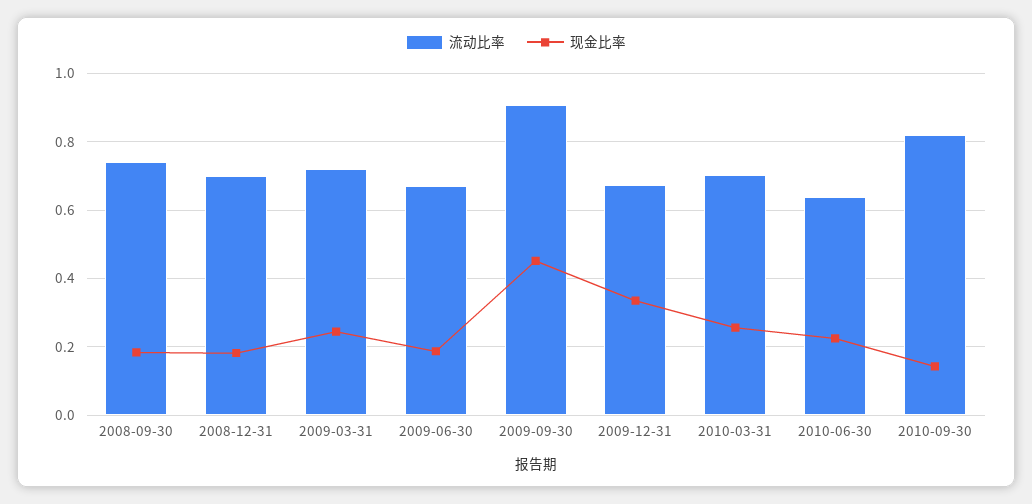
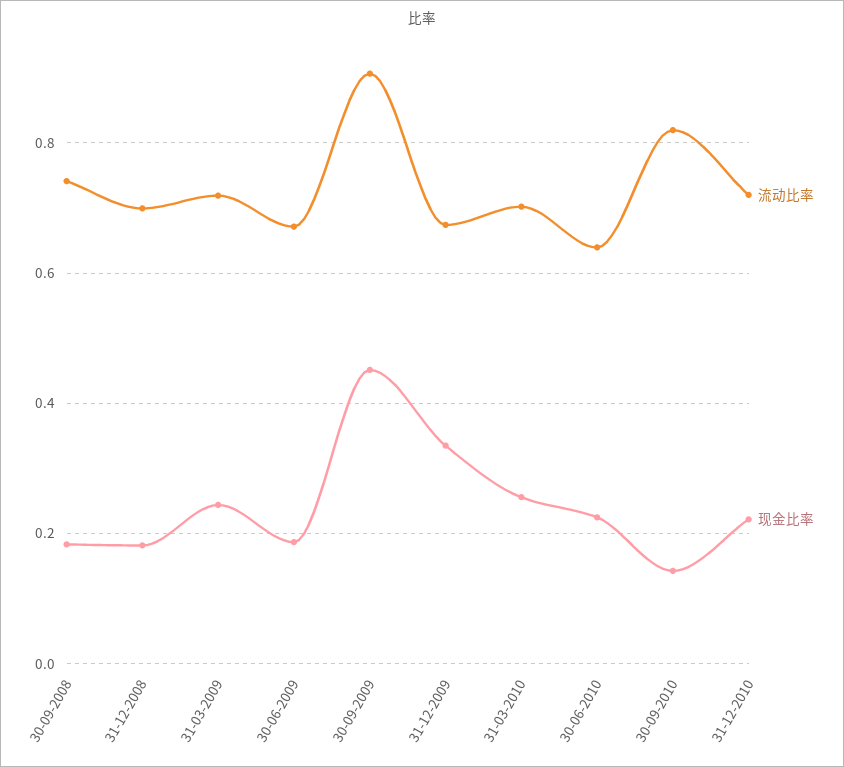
流动比率, 31-12-2010: none -> 0.72
现金比率, 31-12-2010: none -> 0.22

